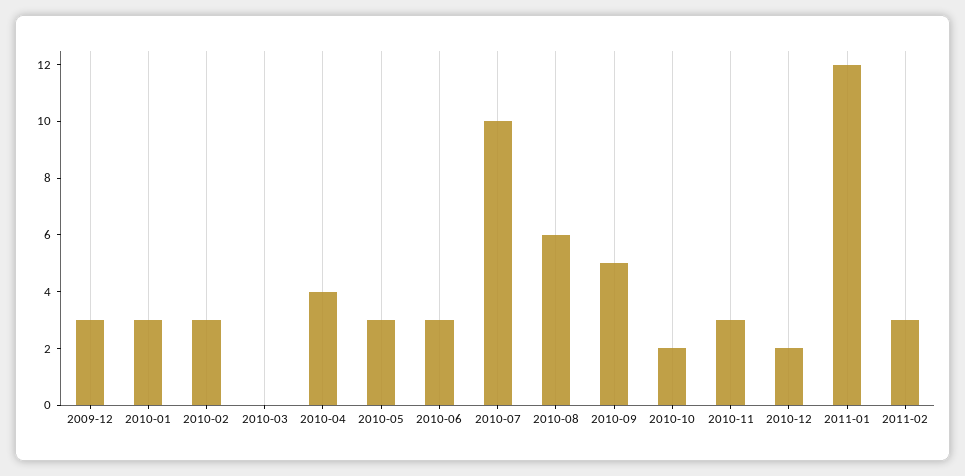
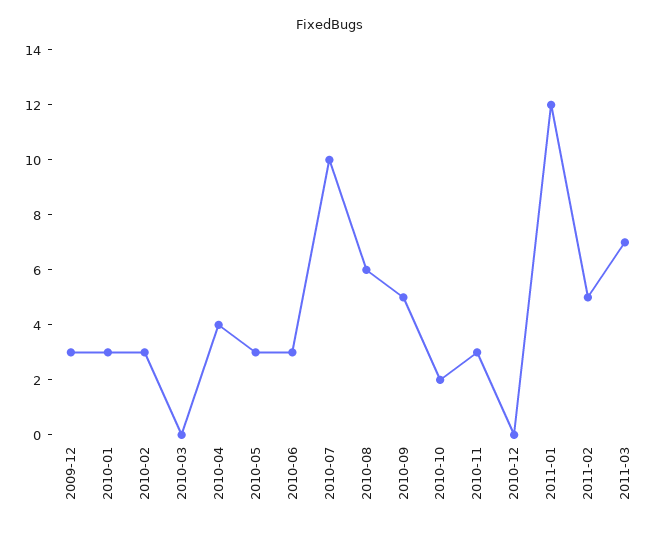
2010-12: 2 -> 0
2011-02: 3 -> 5
2011-03: none -> 7

